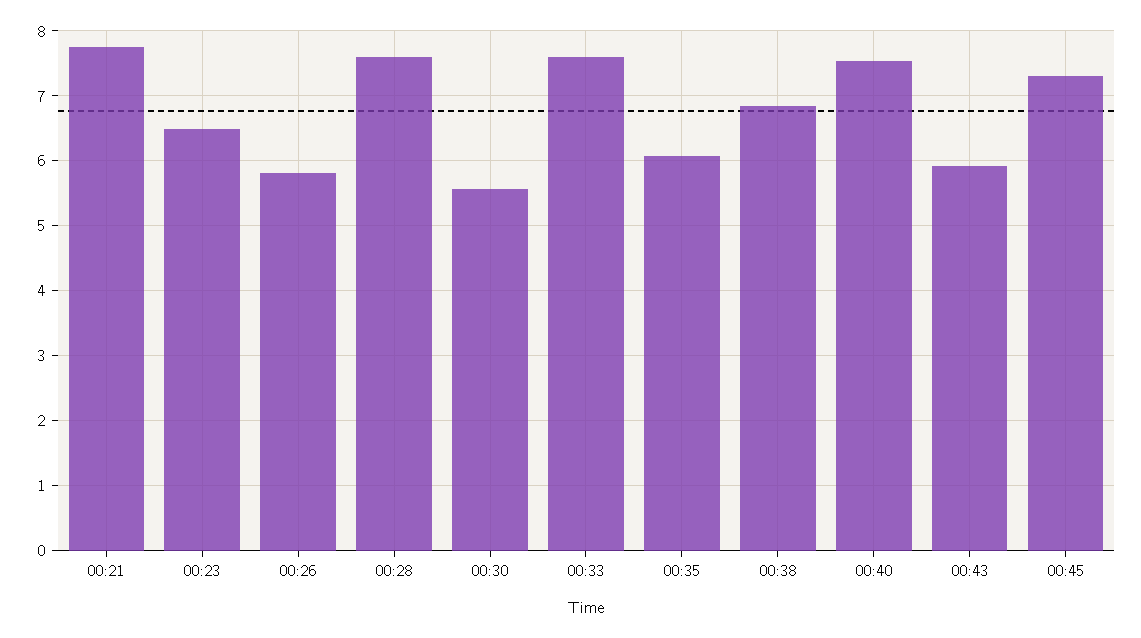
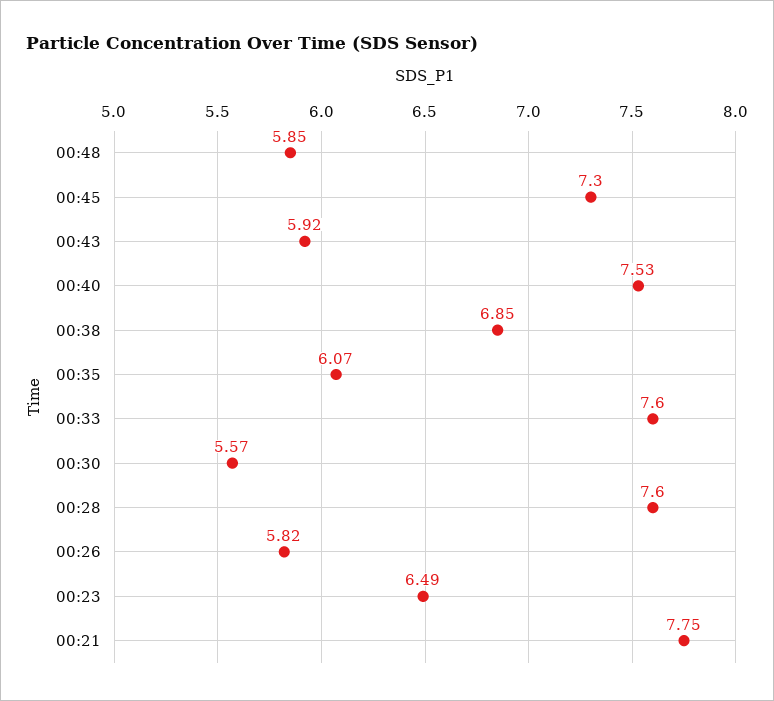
00:48: none -> 5.85

